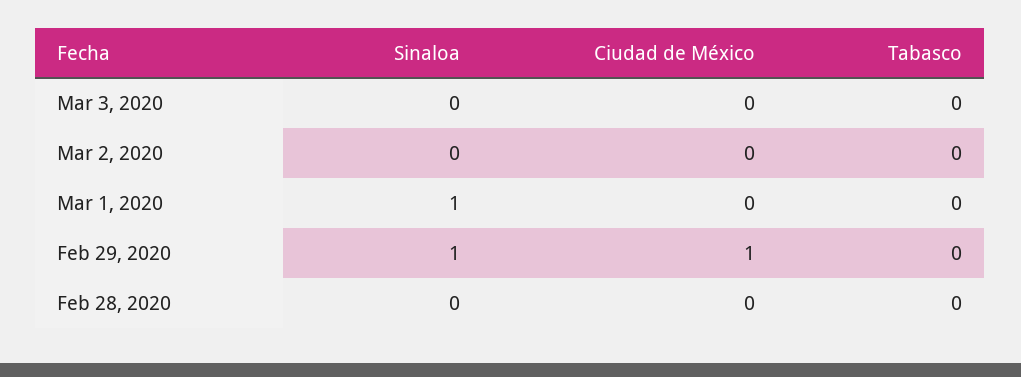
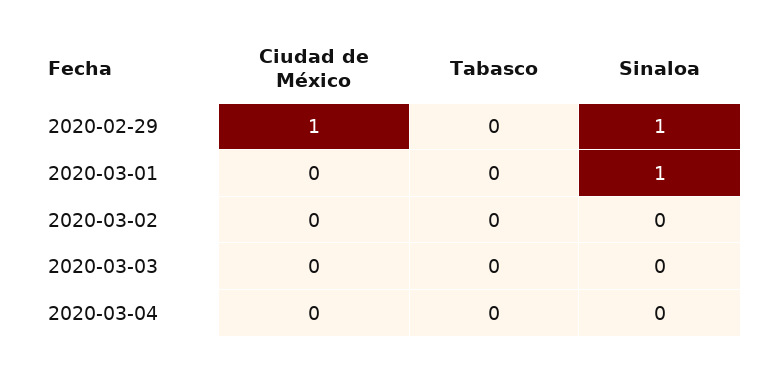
Sinaloa, Feb 28, 2020: 0 -> none
Ciudad de México, Feb 28, 2020: 0 -> none
Tabasco, Feb 28, 2020: 0 -> none
Ciudad de México, 2020-03-04: none -> 0
Tabasco, 2020-03-04: none -> 0
Sinaloa, 2020-03-04: none -> 0

